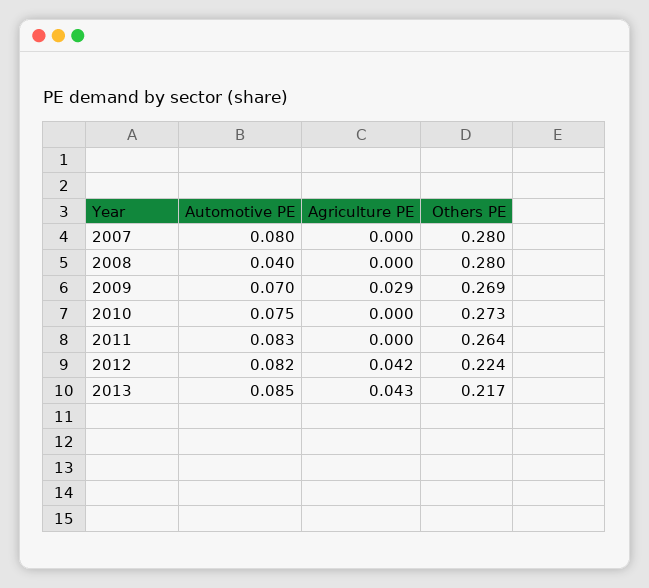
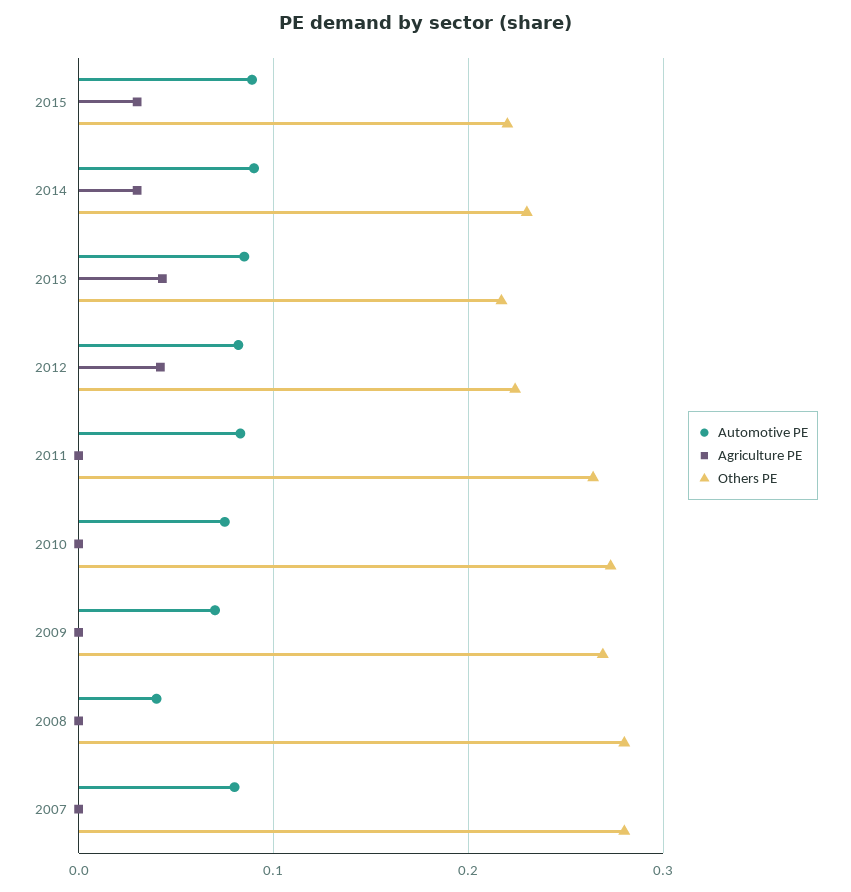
Agriculture PE, 2009: 0.029 -> 0
Automotive PE, 2015: none -> 0.09
Agriculture PE, 2015: none -> 0.03
Others PE, 2015: none -> 0.22
Automotive PE, 2014: none -> 0.09
Agriculture PE, 2014: none -> 0.03
Others PE, 2014: none -> 0.23

